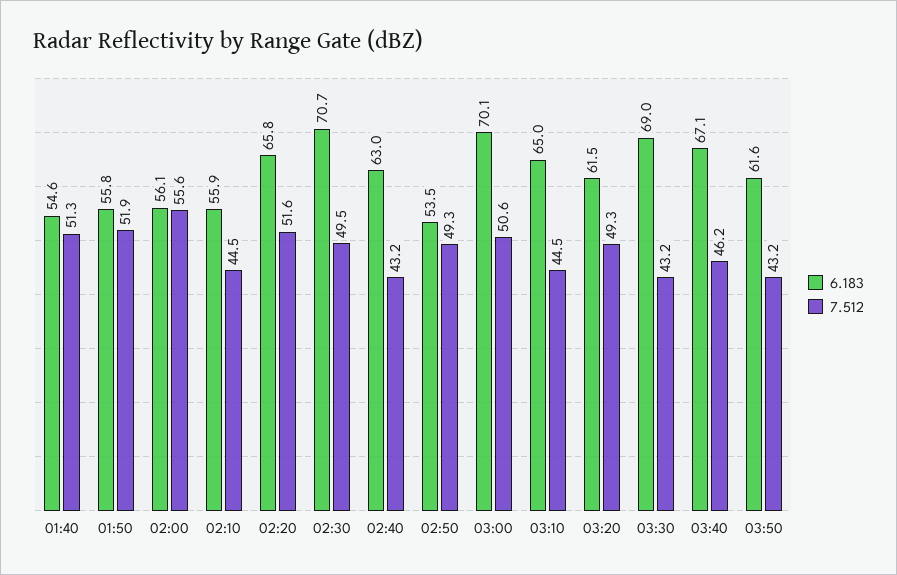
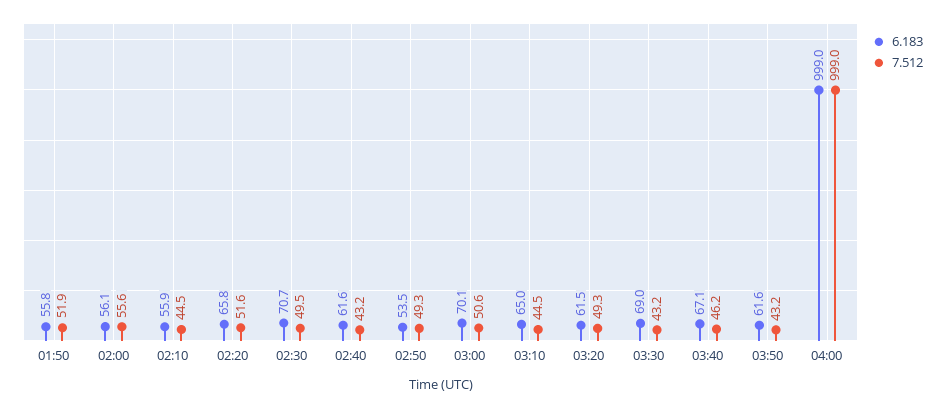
6.183, 01:40: 54.6 -> none
7.512, 01:40: 51.3 -> none
6.183, 02:40: 63 -> 61.6
6.183, 04:00: none -> 999
7.512, 04:00: none -> 999

